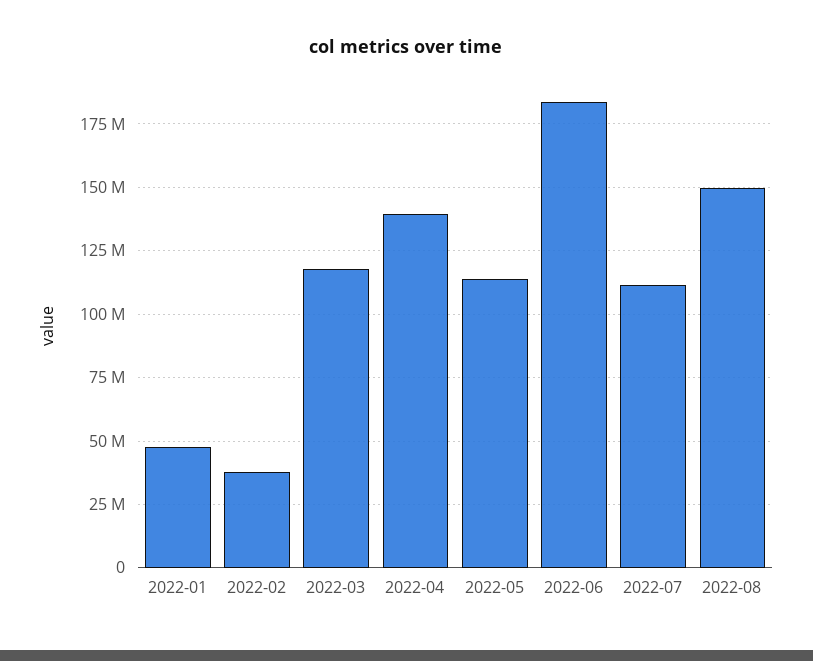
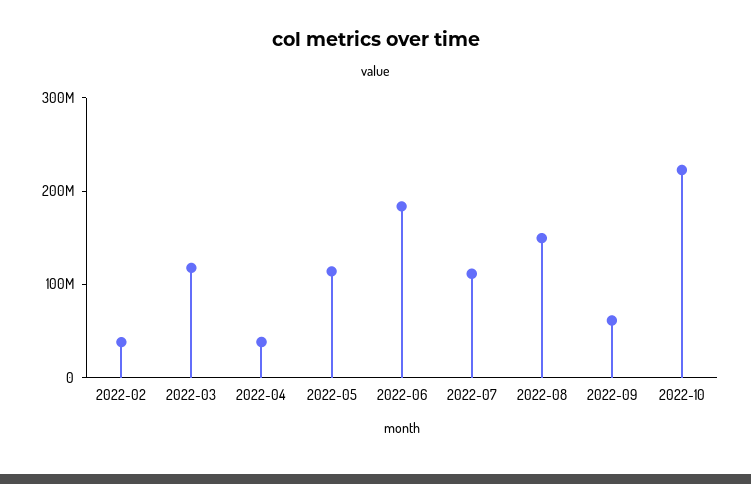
2022-01: 47500000 -> none
2022-04: 140000000 -> 40000000
2022-09: none -> 60000000
2022-10: none -> 220000000

